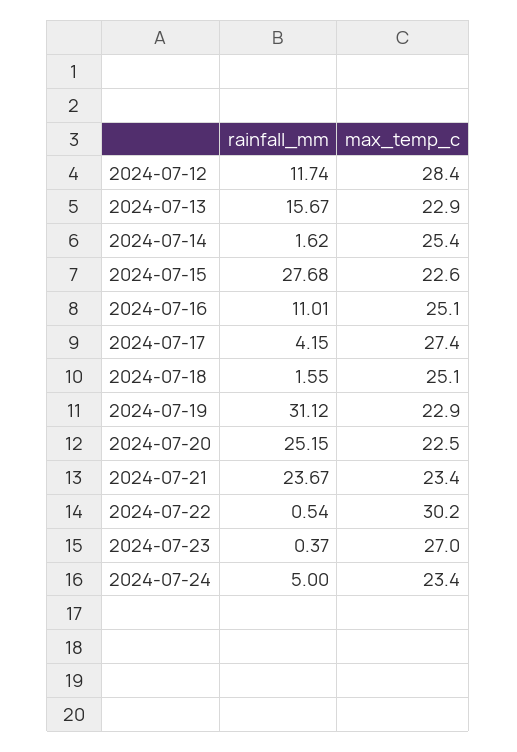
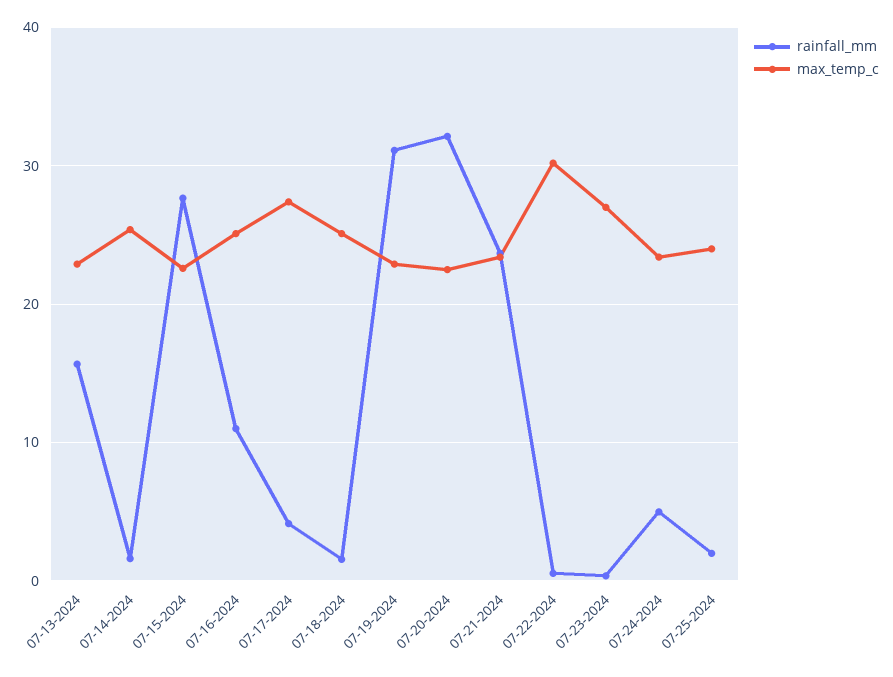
rainfall_mm, 2024-07-12: 11.74 -> none
max_temp_c, 2024-07-12: 28.4 -> none
rainfall_mm, 2024-07-20: 25.15 -> 32
rainfall_mm, 07-25-2024: none -> 2
max_temp_c, 07-25-2024: none -> 24

